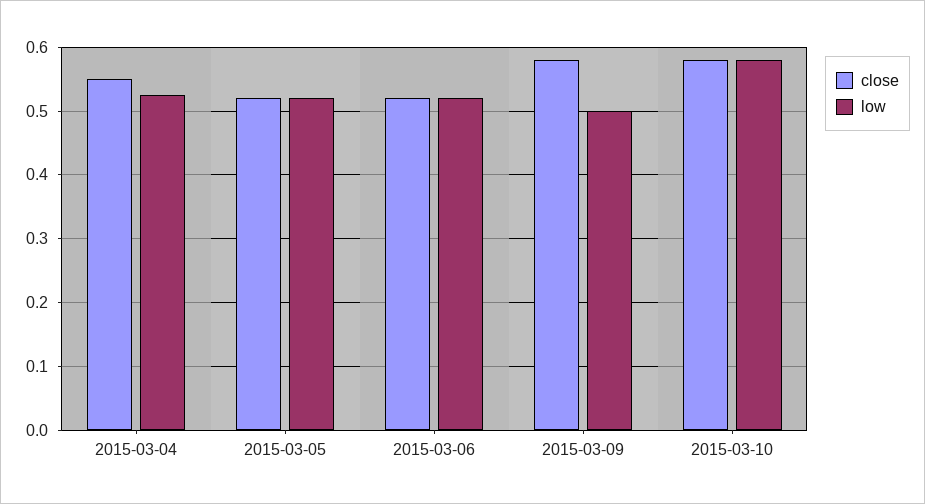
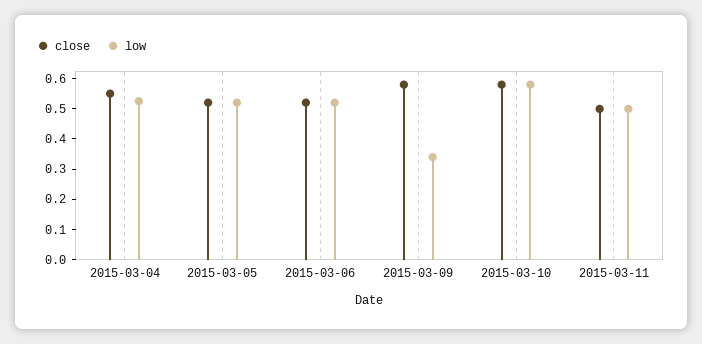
low, 2015-03-09: 0.5 -> 0.35
close, 2015-03-11: none -> 0.5
low, 2015-03-11: none -> 0.5

